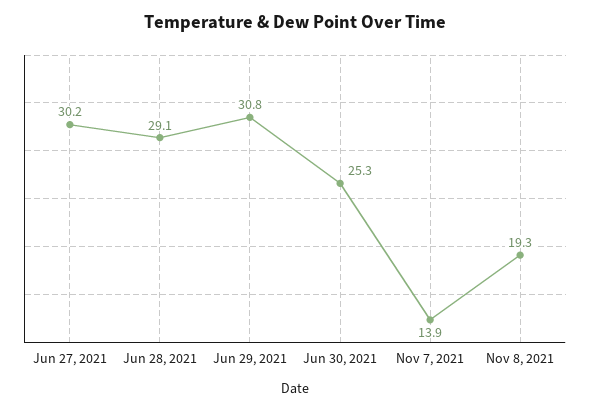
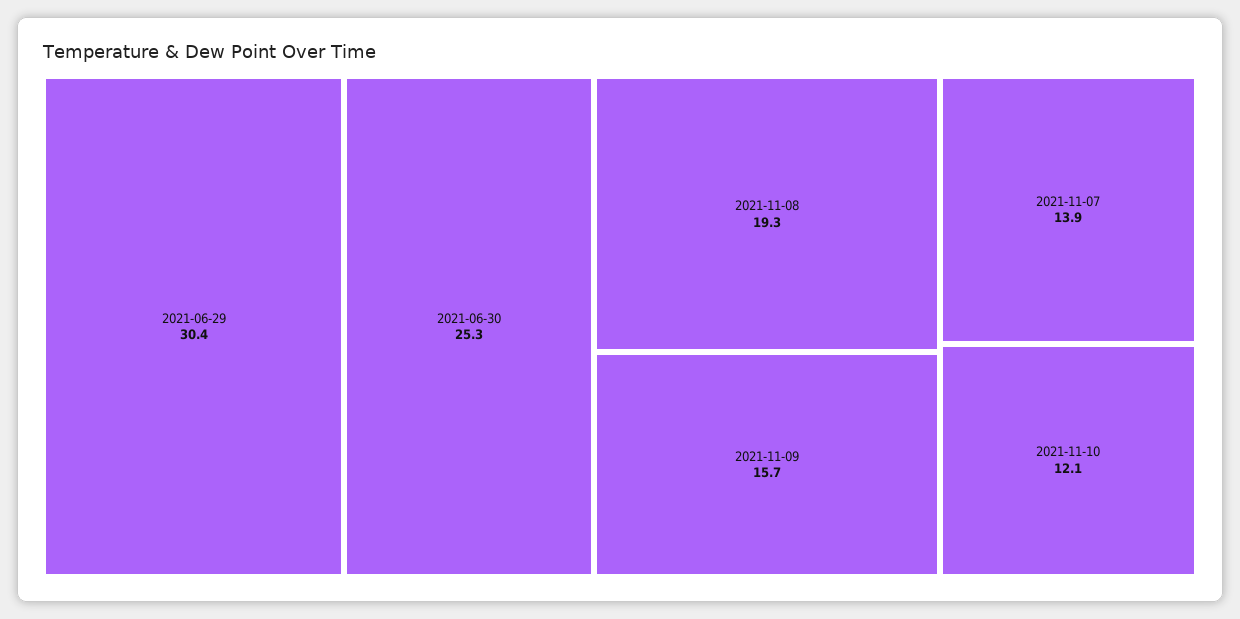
Jun 27, 2021: 30.2 -> none
Jun 28, 2021: 29.1 -> none
Jun 29, 2021: 30.8 -> 30.4
2021-11-09: none -> 15.7
2021-11-10: none -> 12.1

